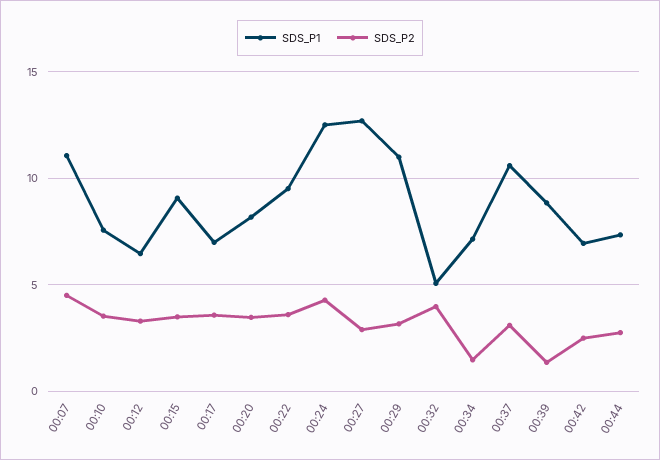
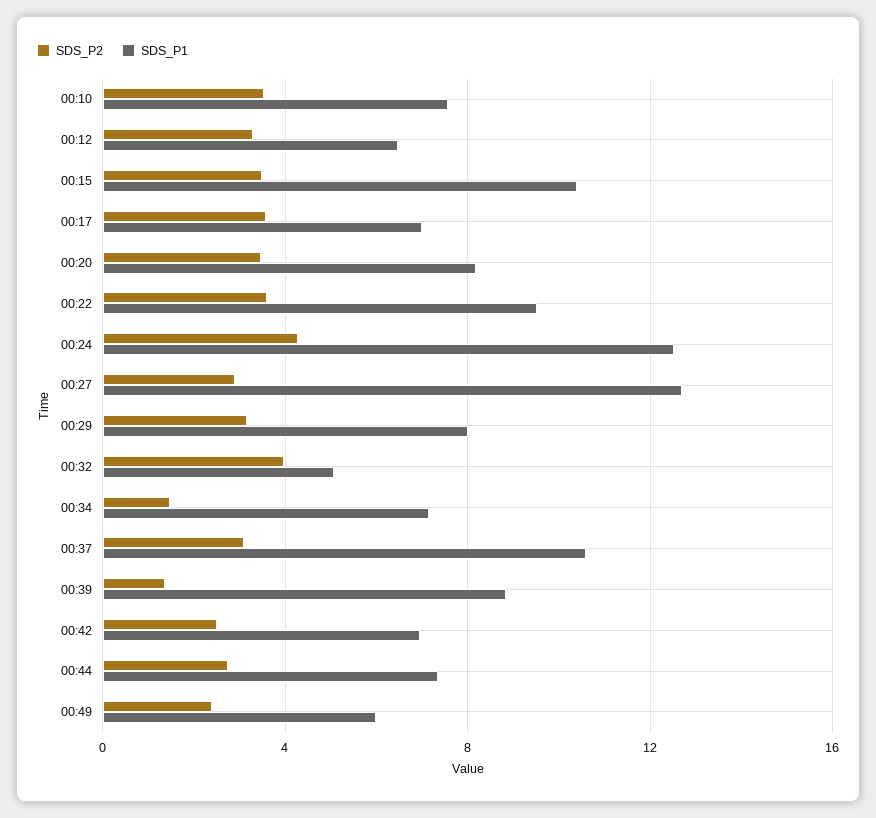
SDS_P1, 00:07: 11 -> none
SDS_P2, 00:07: 4.5 -> none
SDS_P1, 00:15: 9 -> 10.5
SDS_P1, 00:29: 11 -> 8
SDS_P2, 00:49: none -> 2.5
SDS_P1, 00:49: none -> 6

